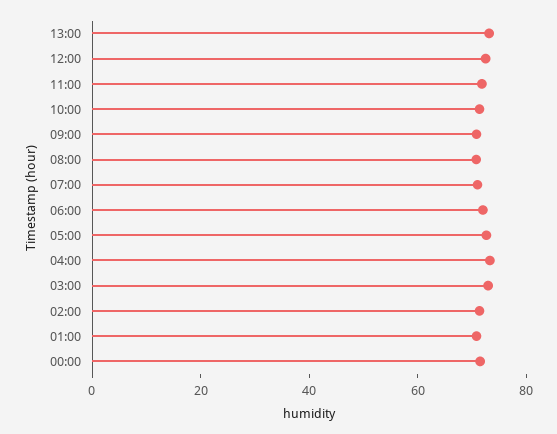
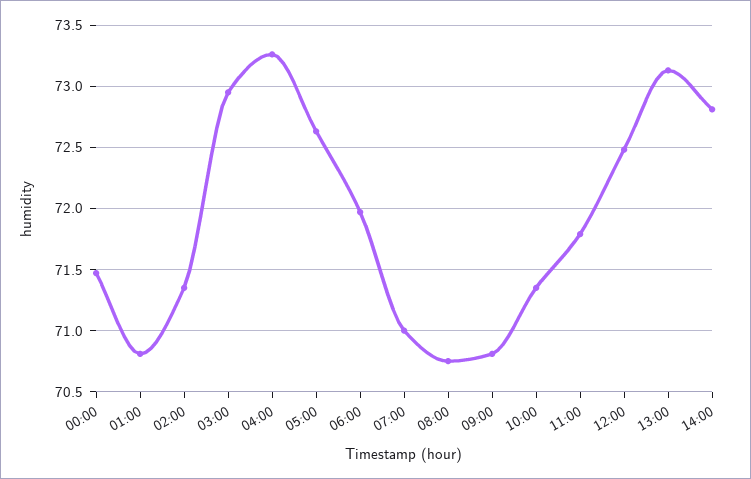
14:00: none -> 72.8

